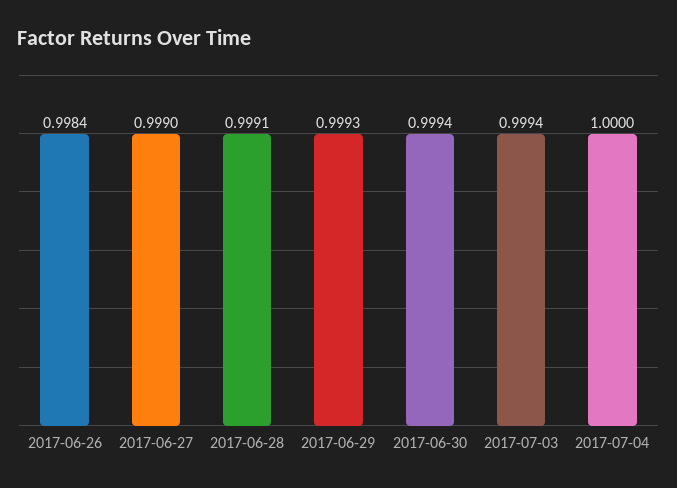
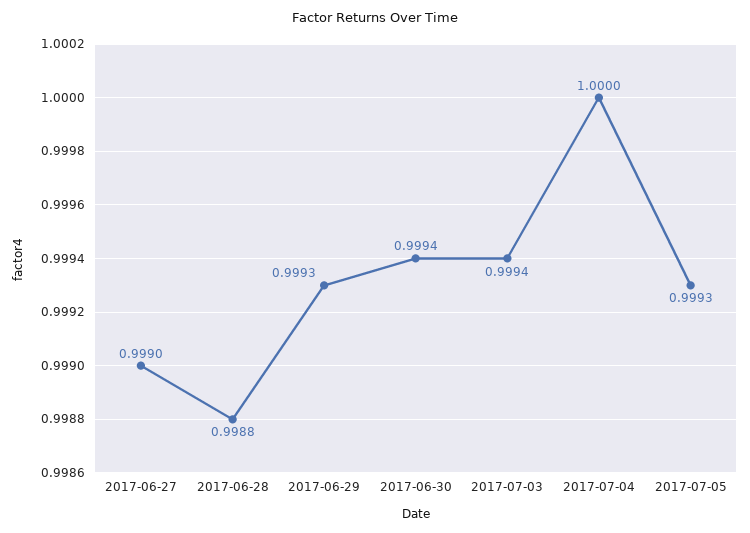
2017-06-26: 0.9984 -> none
2017-06-28: 0.9991 -> 0.9988
2017-07-05: none -> 0.9993

